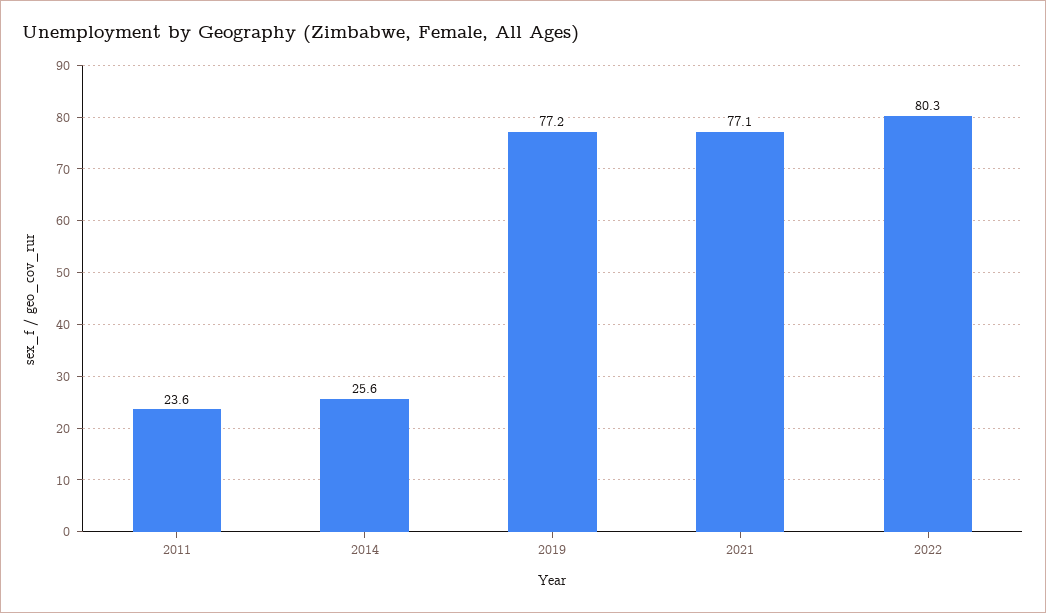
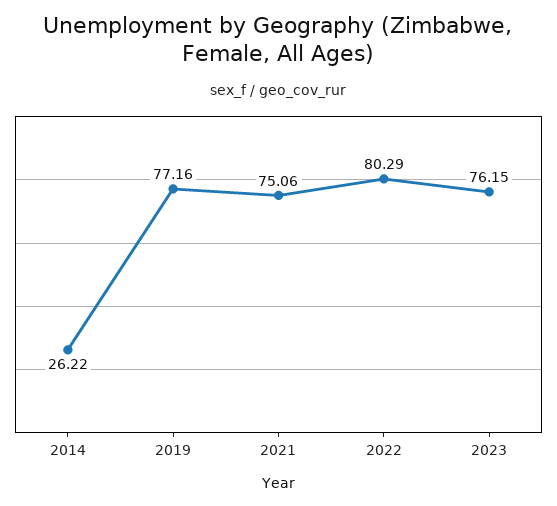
2011: 23.6 -> none
2014: 25.6 -> 26.22
2021: 77.1 -> 75.06
2023: none -> 76.15

